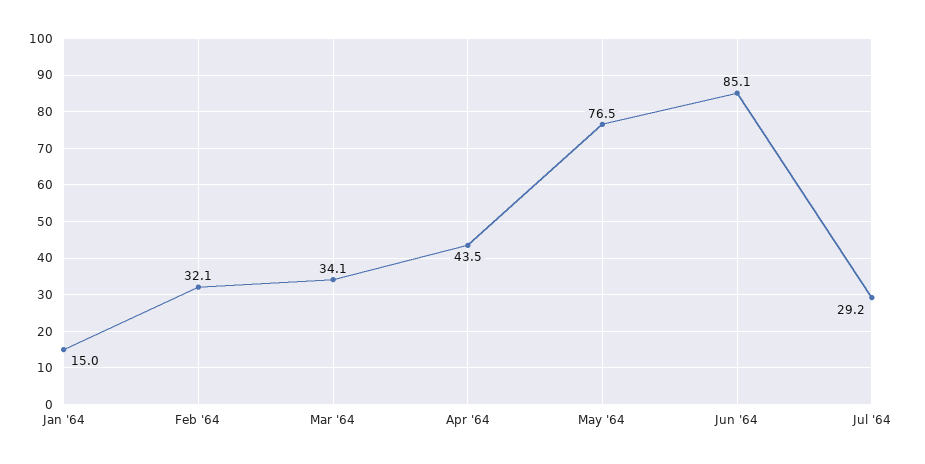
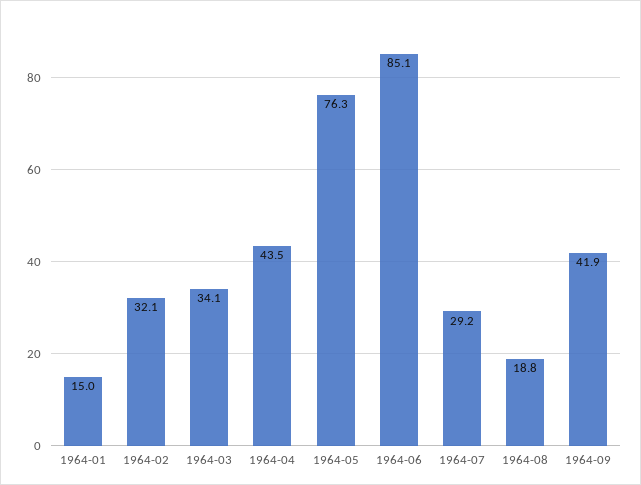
May '64: 76.5 -> 76.3
1964-08: none -> 18.8
1964-09: none -> 41.9

